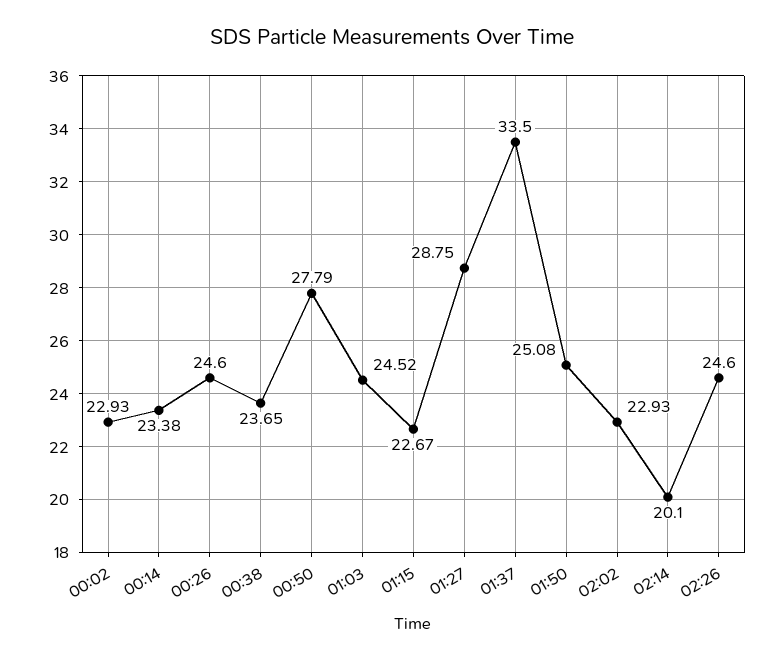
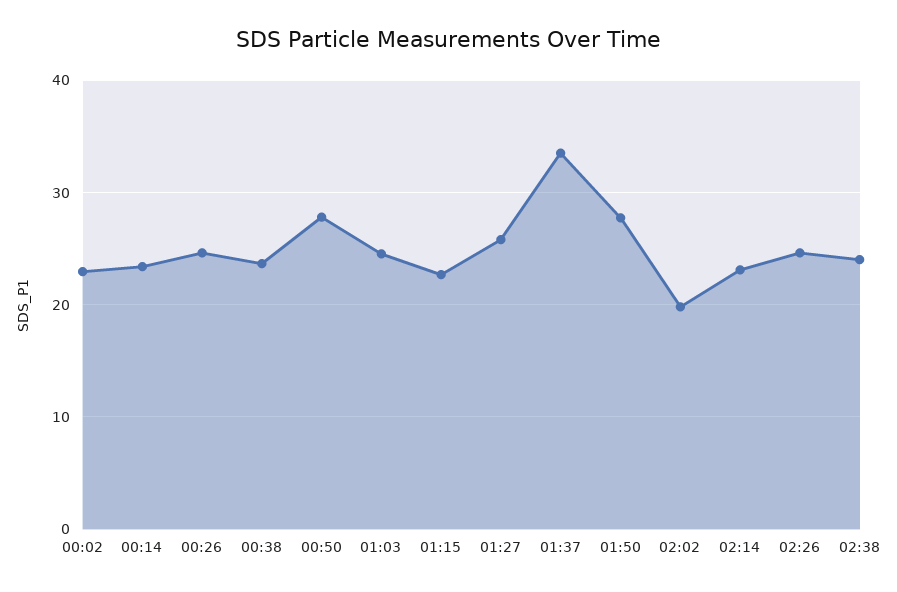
01:27: 28.75 -> 26
01:50: 25.08 -> 28
02:02: 22.93 -> 20
02:14: 20.1 -> 23
02:38: none -> 24

